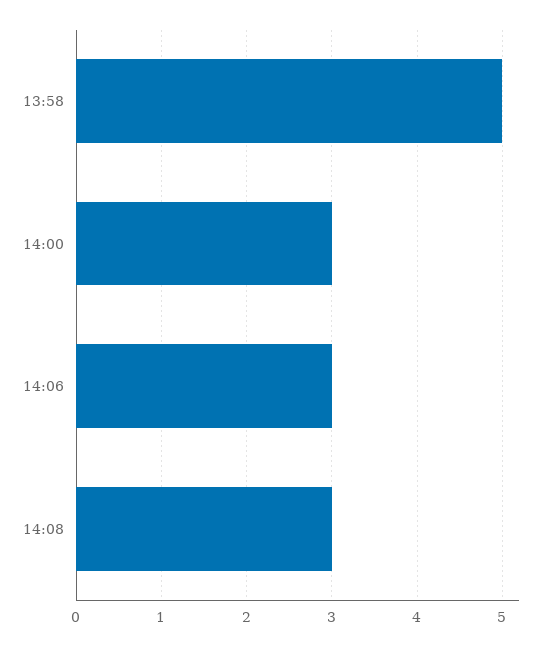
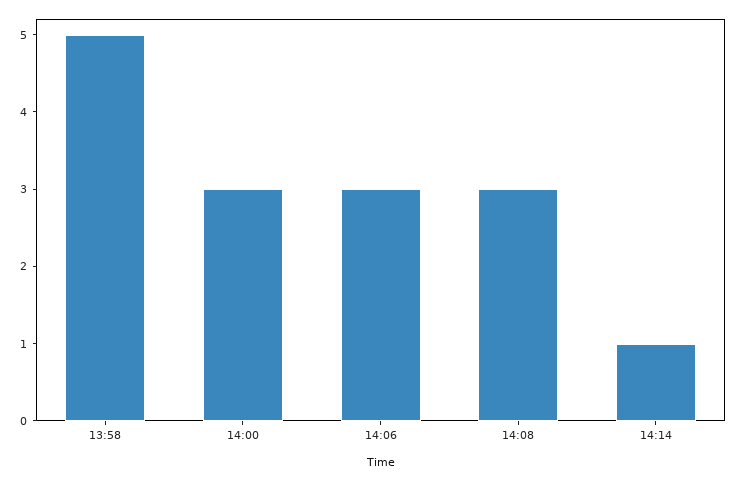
14:14: none -> 1

